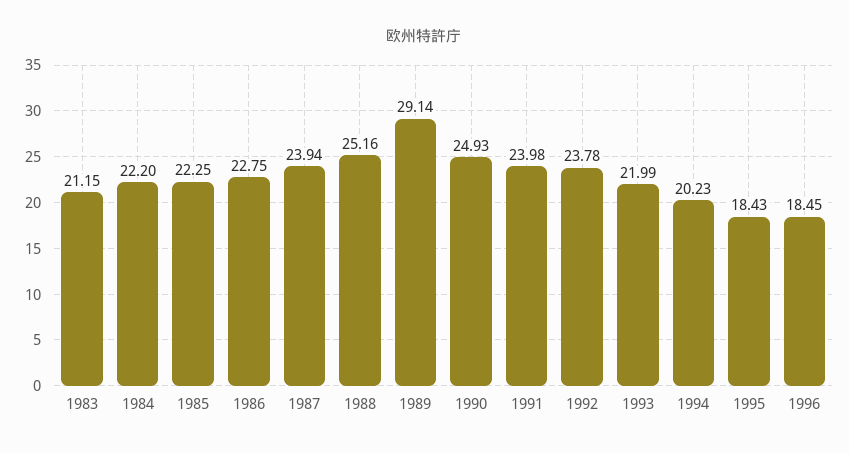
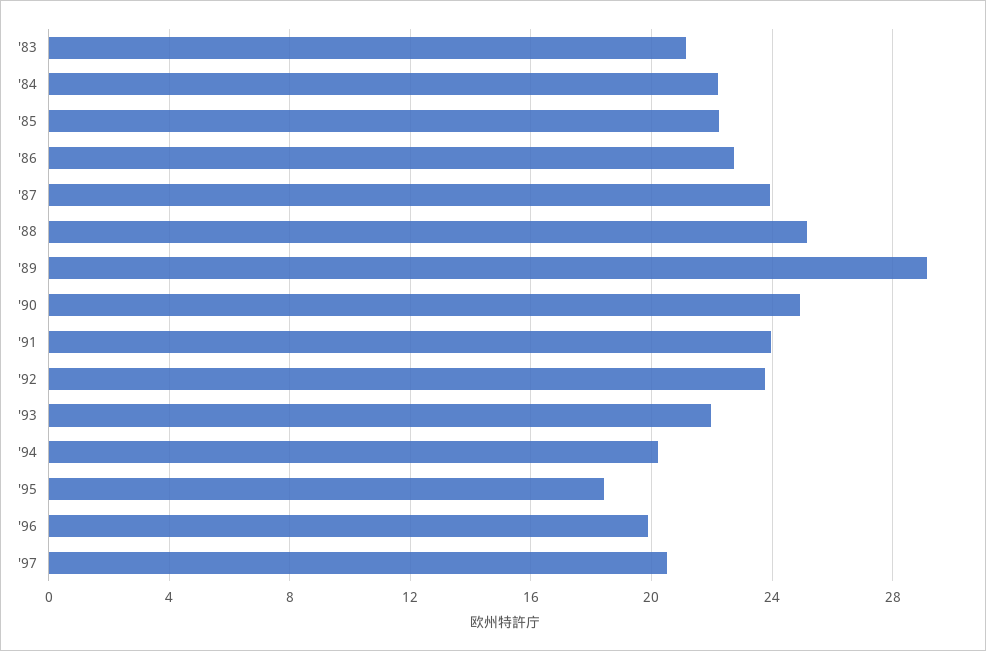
1996: 18.45 -> 20
'97: none -> 20.5

